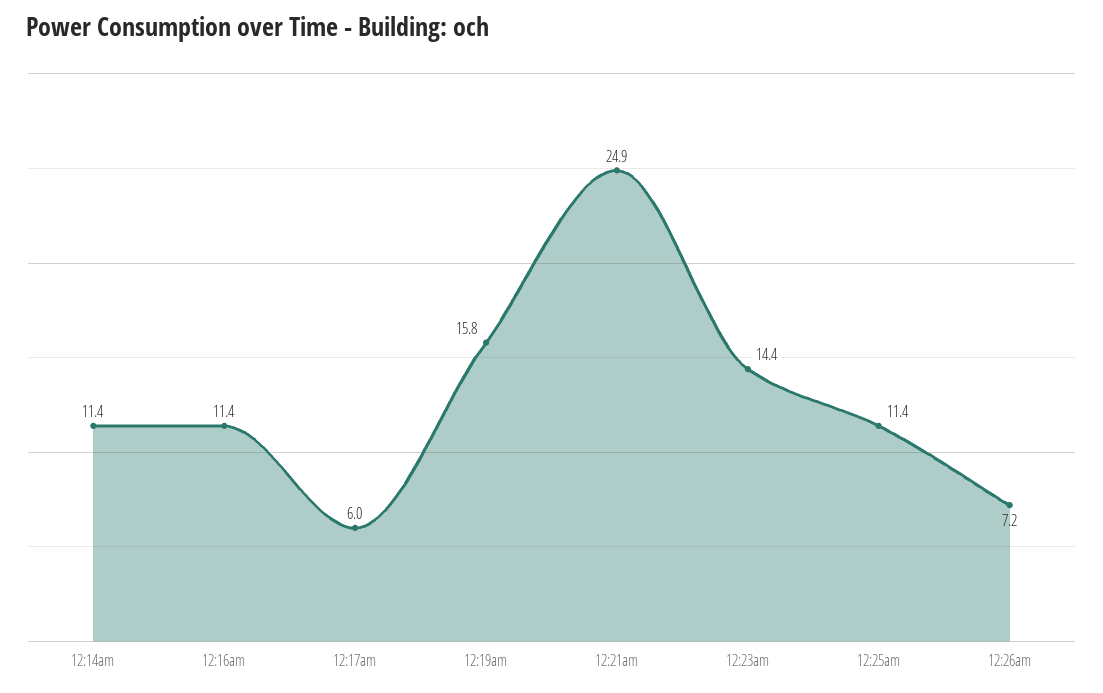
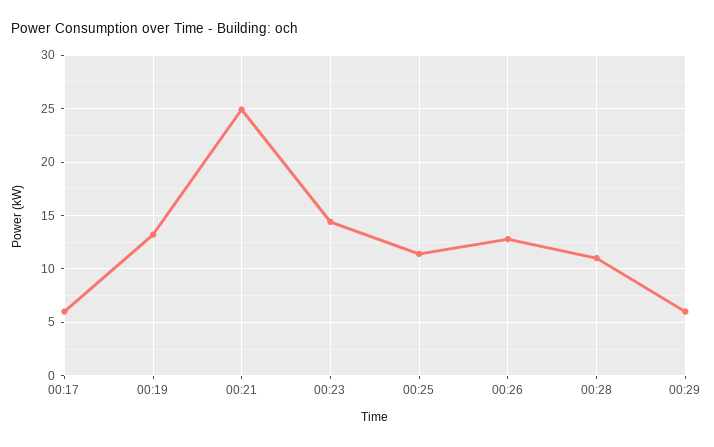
12:14am: 11.4 -> none
12:16am: 11.4 -> none
12:19am: 15.8 -> 13
12:26am: 7.2 -> 13
00:28: none -> 11
00:29: none -> 6

